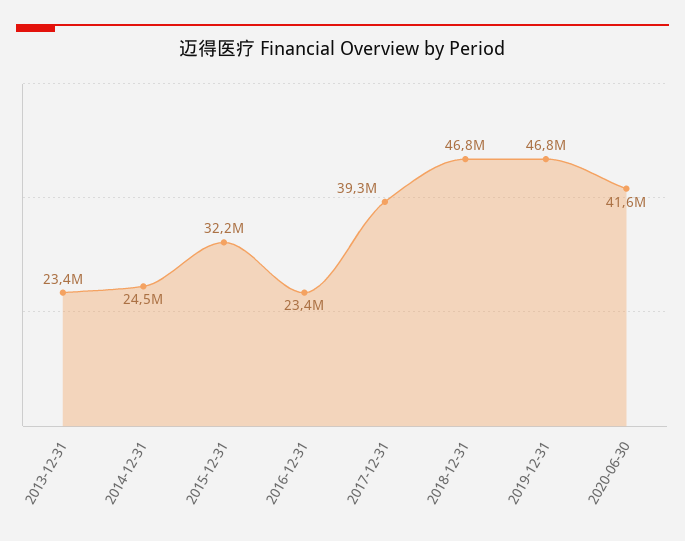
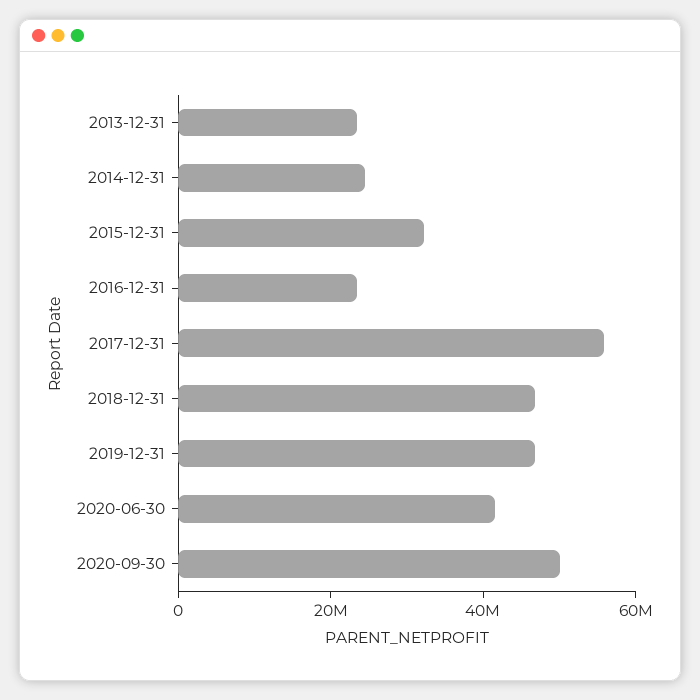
2017-12-31: 39300000 -> 55000000
2020-09-30: none -> 50000000

